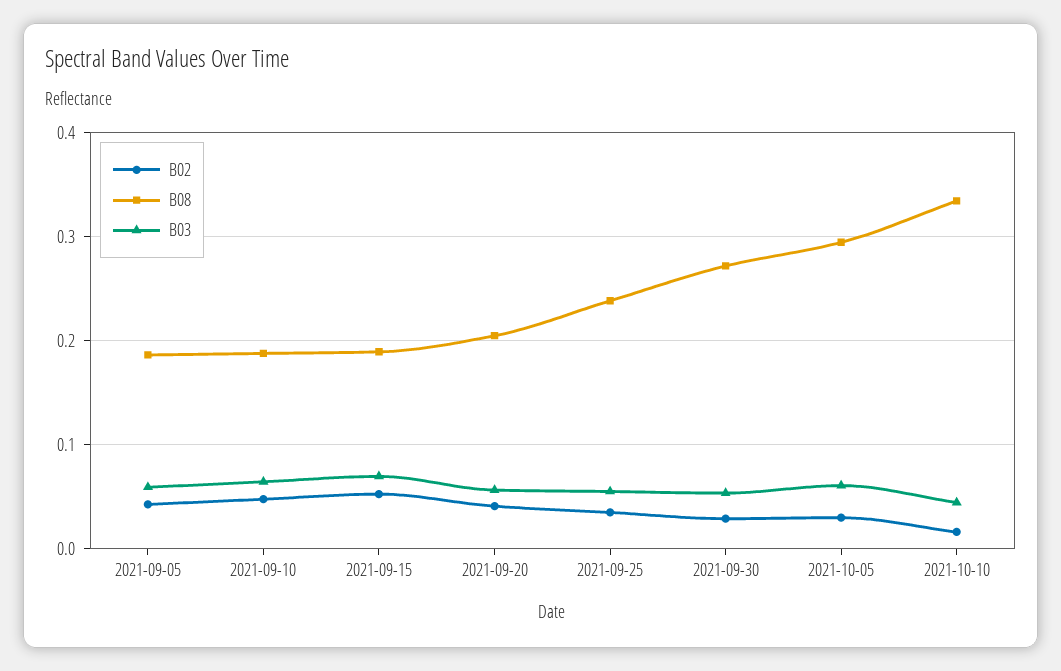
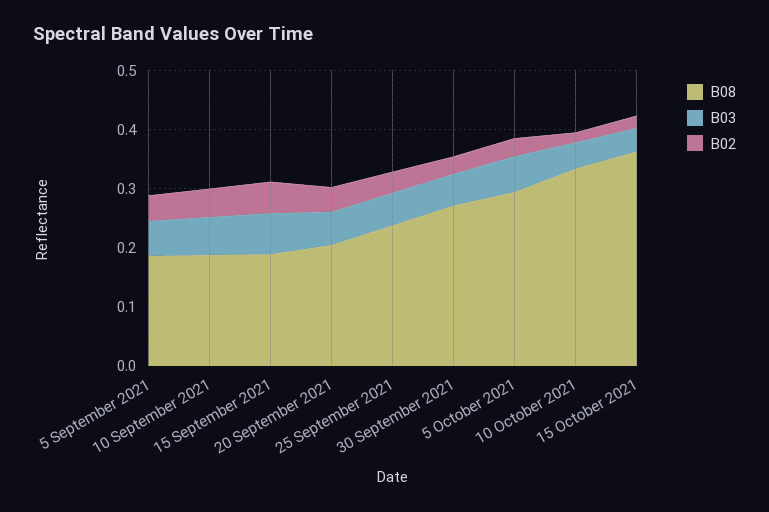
B08, 15 October 2021: none -> 0.36
B03, 15 October 2021: none -> 0.04
B02, 15 October 2021: none -> 0.02

